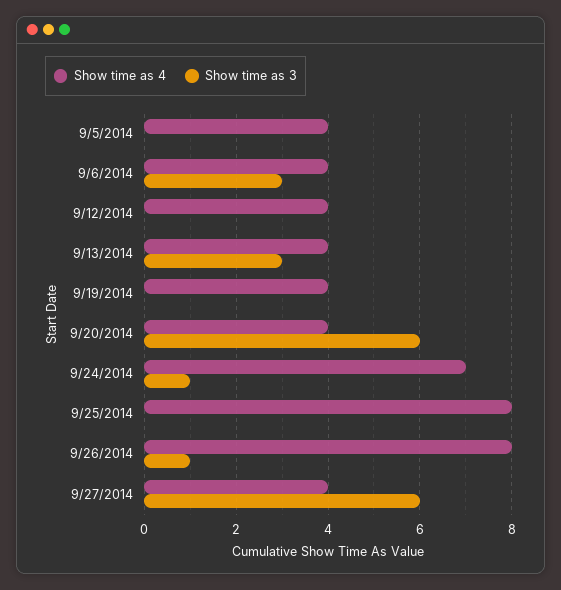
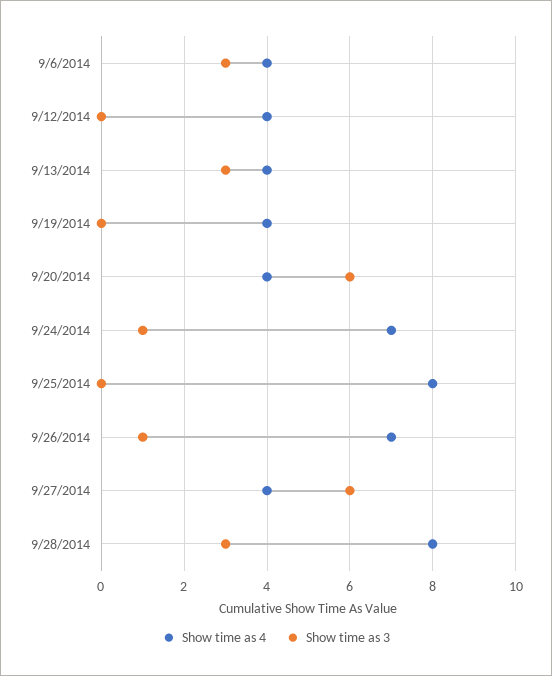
Show time as 4, 9/5/2014: 4 -> none
Show time as 3, 9/5/2014: 0 -> none
Show time as 4, 9/26/2014: 8 -> 7
Show time as 4, 9/28/2014: none -> 8
Show time as 3, 9/28/2014: none -> 3

